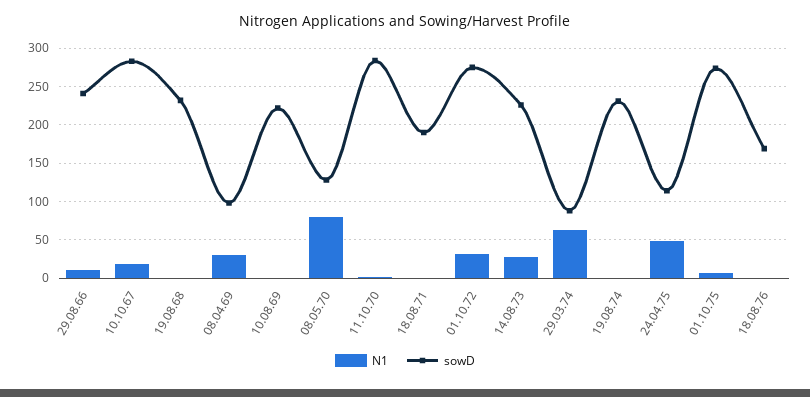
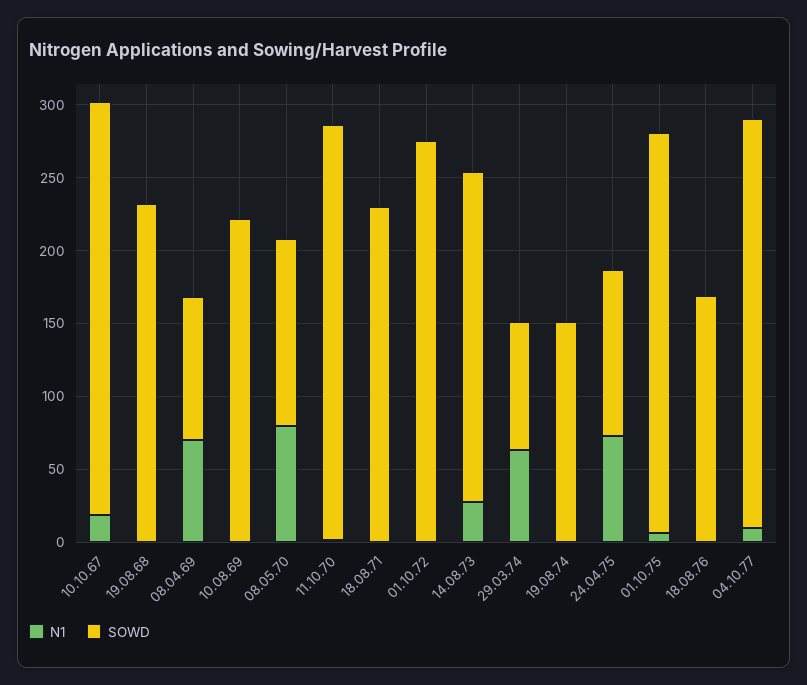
N1, 29.08.66: 10 -> none
sowD, 29.08.66: 240 -> none
N1, 08.04.69: 30 -> 70
sowD, 18.08.71: 190 -> 230
N1, 01.10.72: 30 -> 0
sowD, 19.08.74: 230 -> 150
N1, 24.04.75: 50 -> 70
N1, 04.10.77: none -> 10
sowD, 04.10.77: none -> 280

